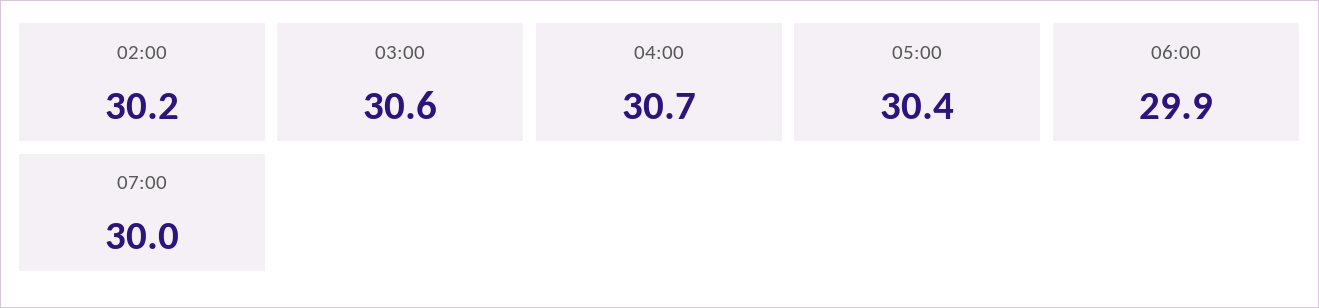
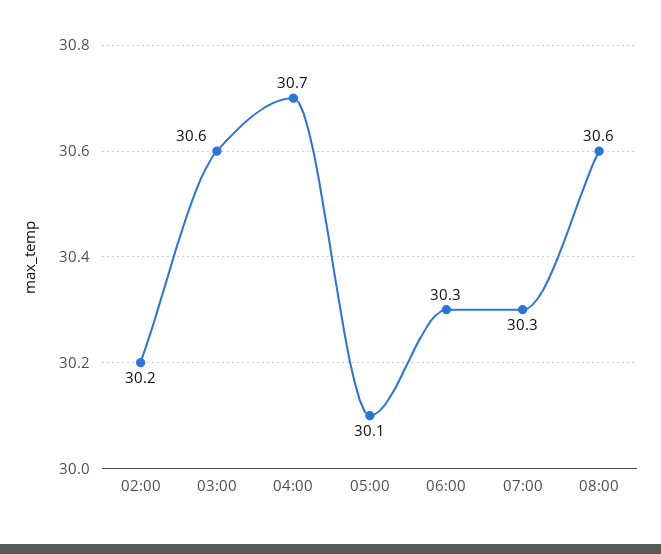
05:00: 30.4 -> 30.1
06:00: 29.9 -> 30.3
07:00: 30 -> 30.3
08:00: none -> 30.6

